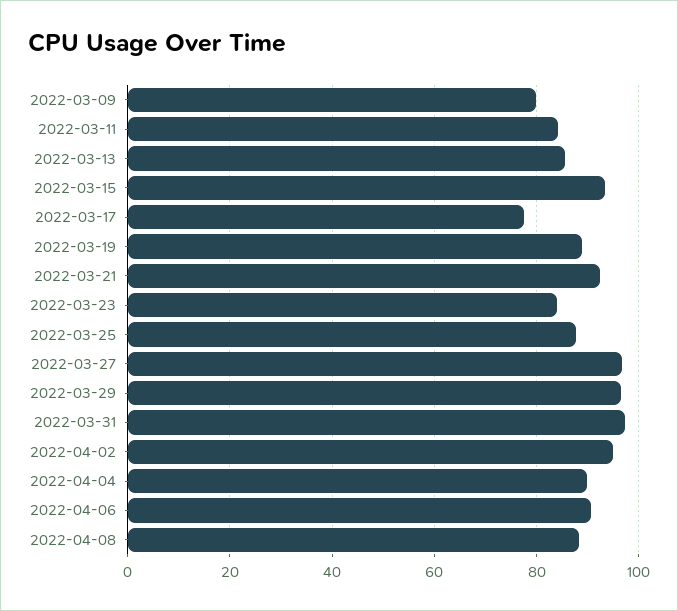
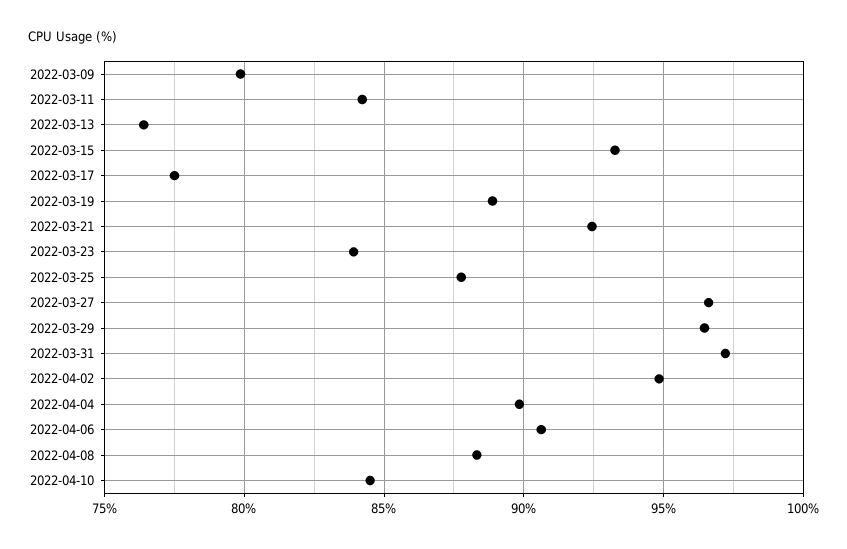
2022-03-13: 86 -> 76.5
2022-04-10: none -> 84.5

